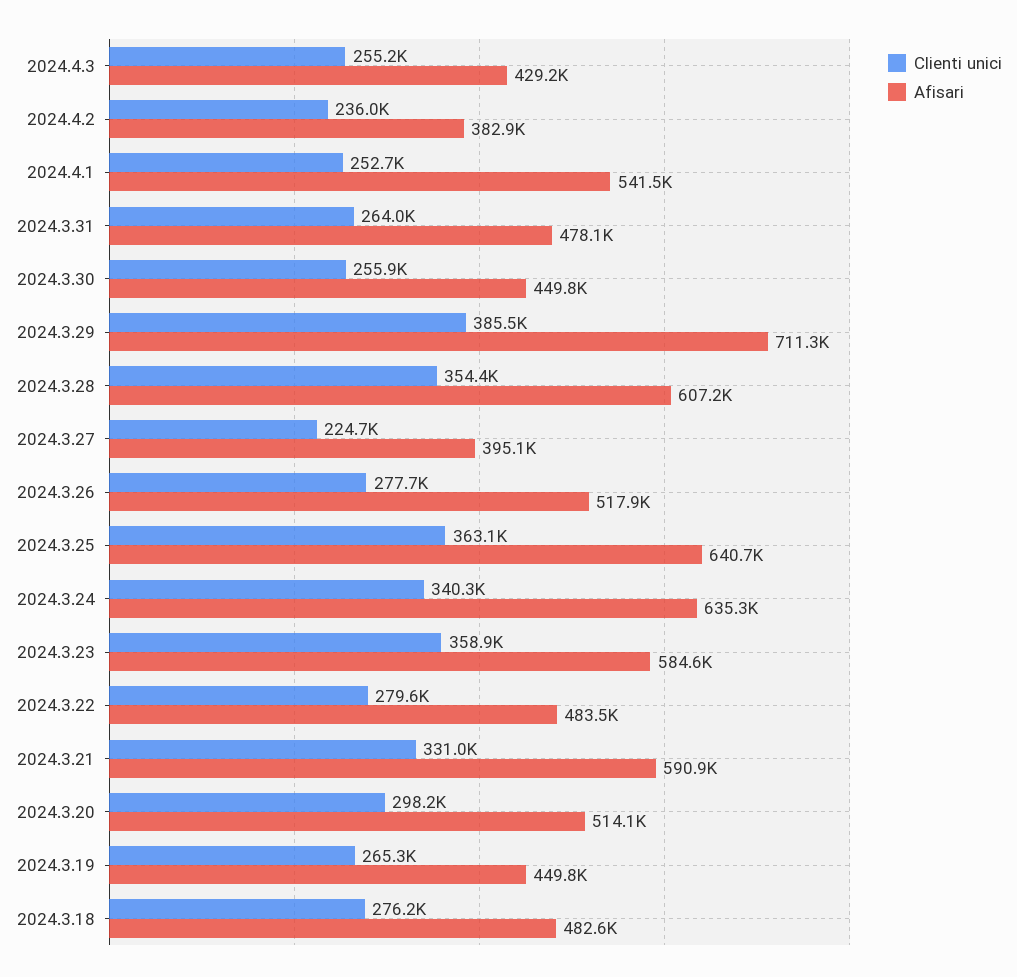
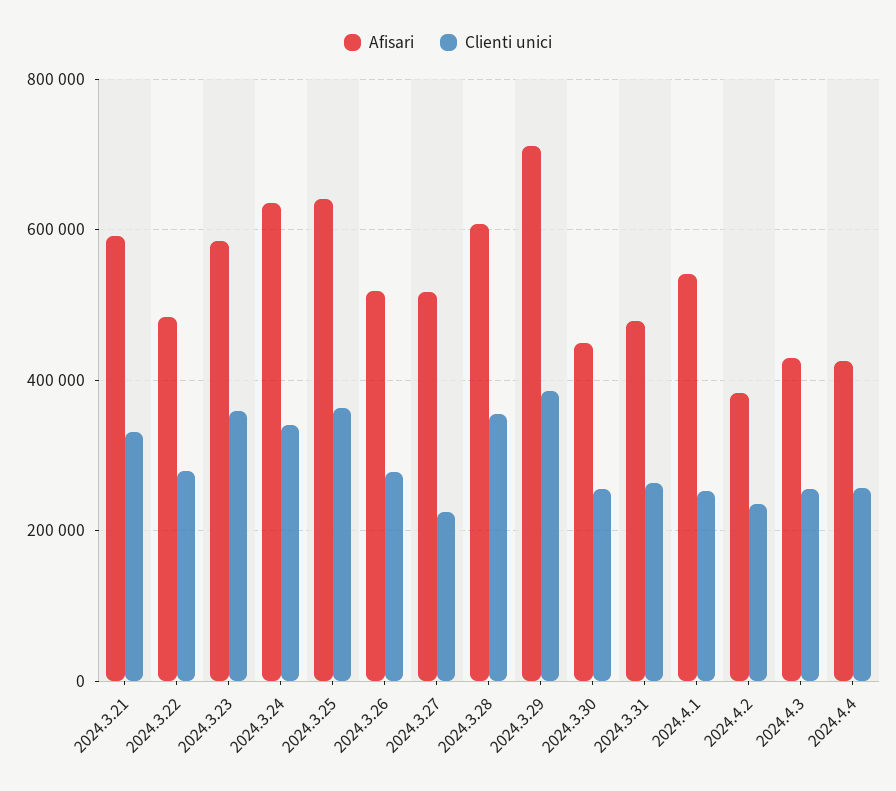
Afisari, 2024.3.27: 395100 -> 520000
Clienti unici, 2024.3.20: 298200 -> none
Afisari, 2024.3.20: 514100 -> none
Clienti unici, 2024.3.19: 265300 -> none
Afisari, 2024.3.19: 449800 -> none
Clienti unici, 2024.3.18: 276200 -> none
Afisari, 2024.3.18: 482600 -> none
Afisari, 2024.4.4: none -> 420000
Clienti unici, 2024.4.4: none -> 260000

